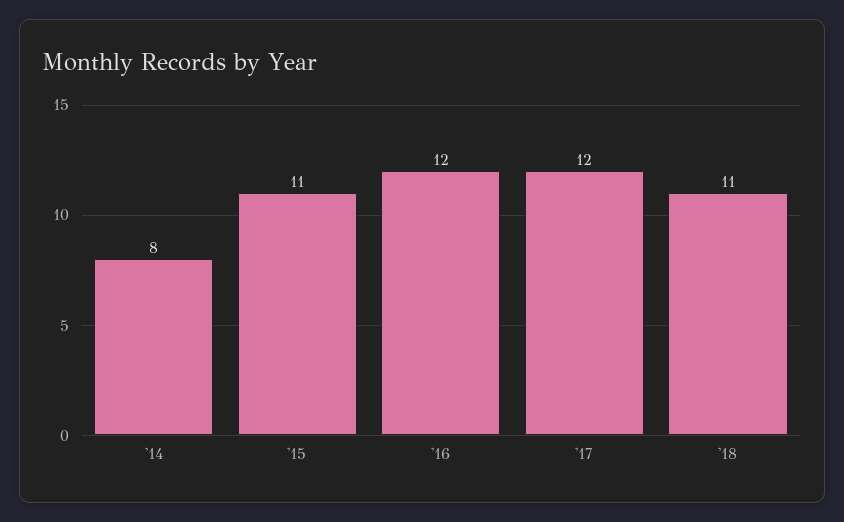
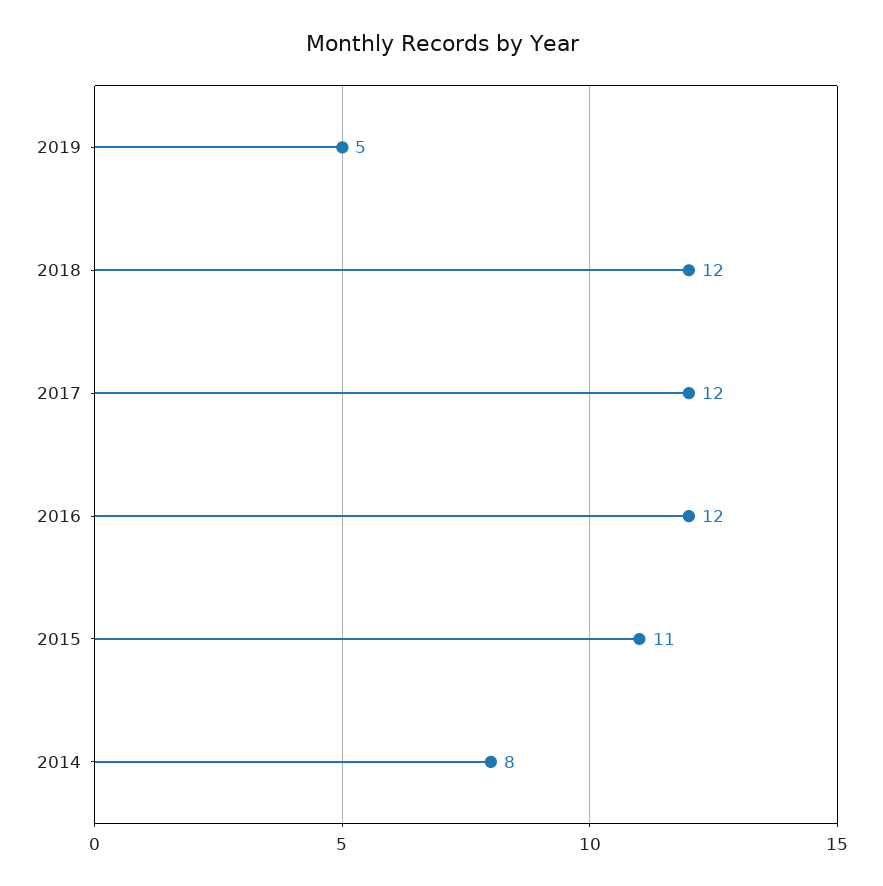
'18: 11 -> 12
2019: none -> 5

